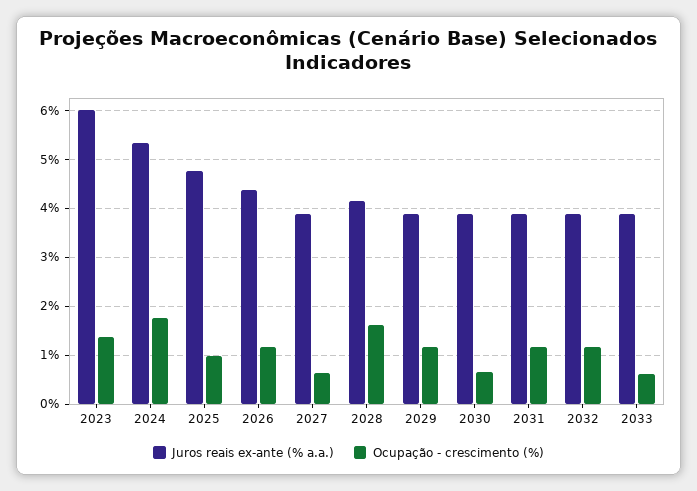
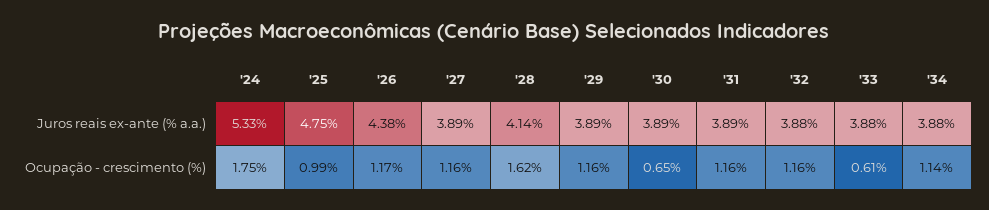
Juros reais ex-ante (% a.a.), 2023: 6 -> none
Ocupação - crescimento (%), 2023: 1.4 -> none
Ocupação - crescimento (%), 2027: 0.6 -> 1.16
Juros reais ex-ante (% a.a.), '34: none -> 3.88
Ocupação - crescimento (%), '34: none -> 1.14

